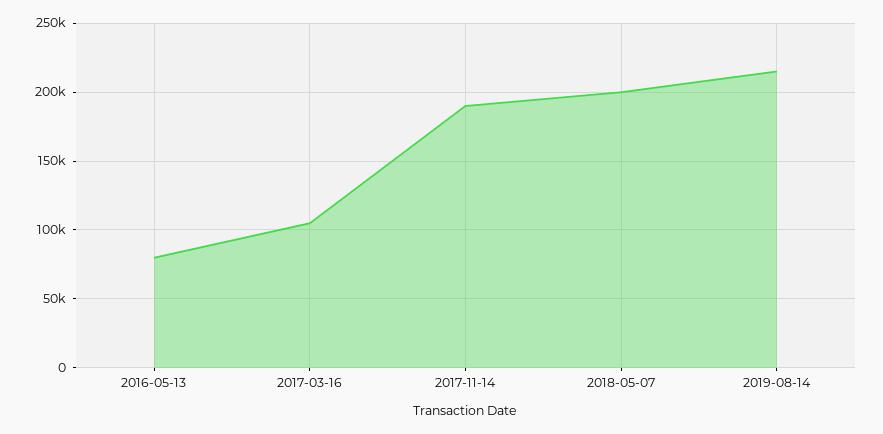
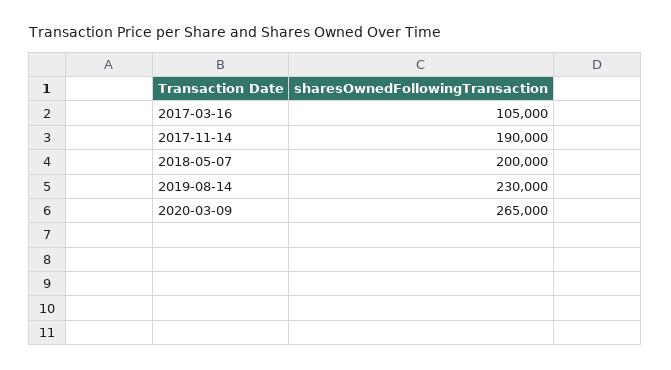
2016-05-13: 80000 -> none
2019-08-14: 215000 -> 230000
2020-03-09: none -> 265000

